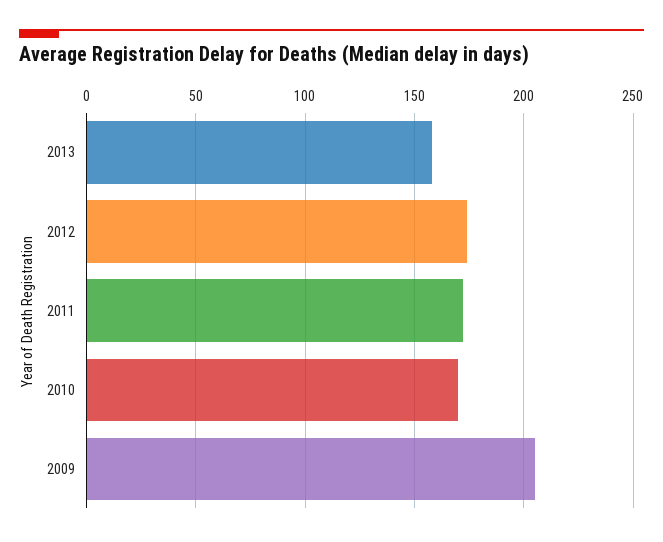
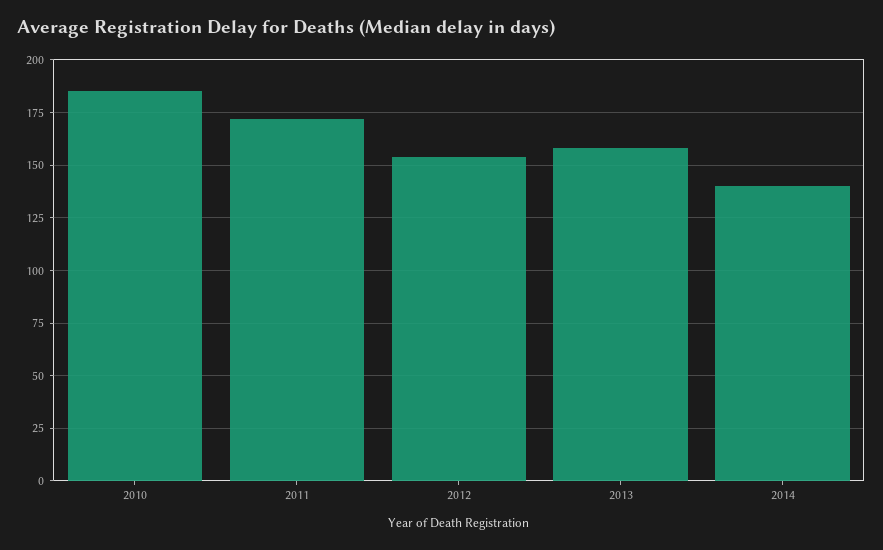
2012: 175 -> 155
2010: 170 -> 185
2009: 205 -> none
2014: none -> 140

